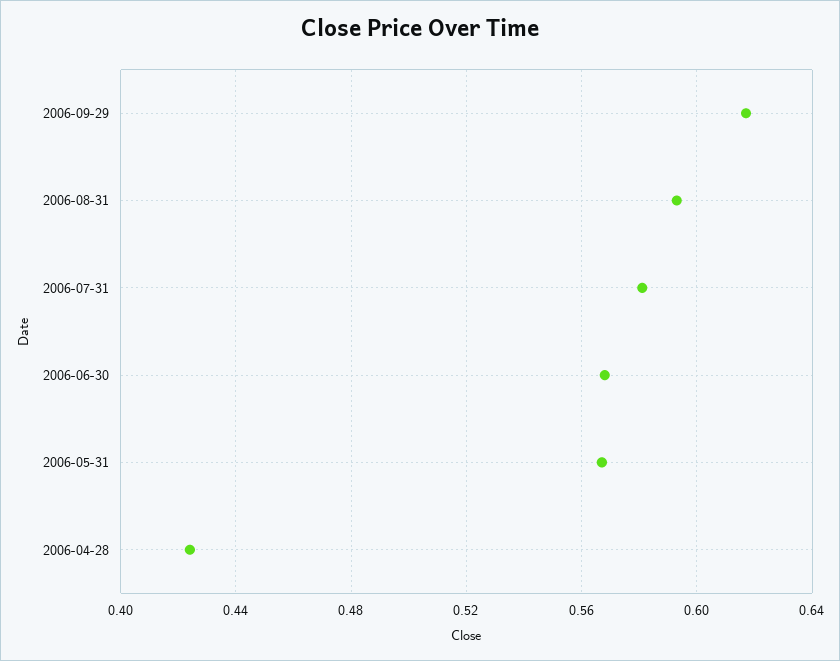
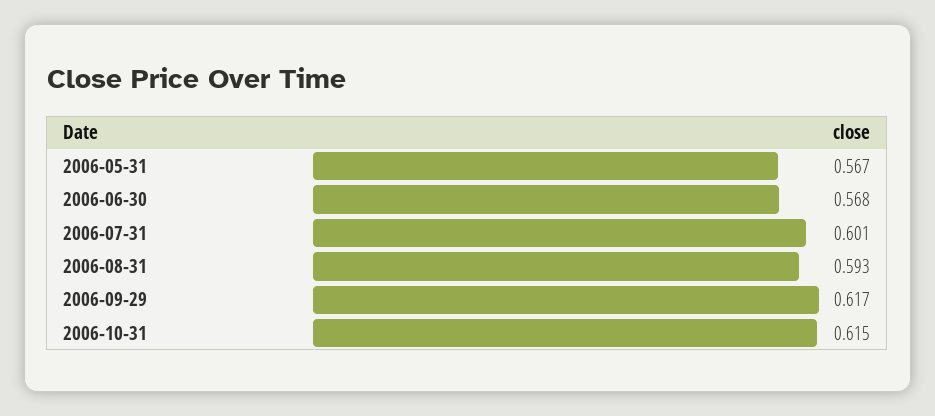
2006-07-31: 0.58 -> 0.601
2006-04-28: 0.425 -> none
2006-10-31: none -> 0.615

